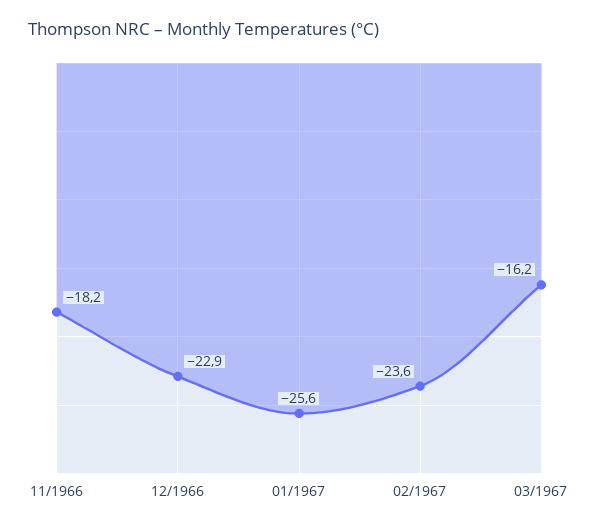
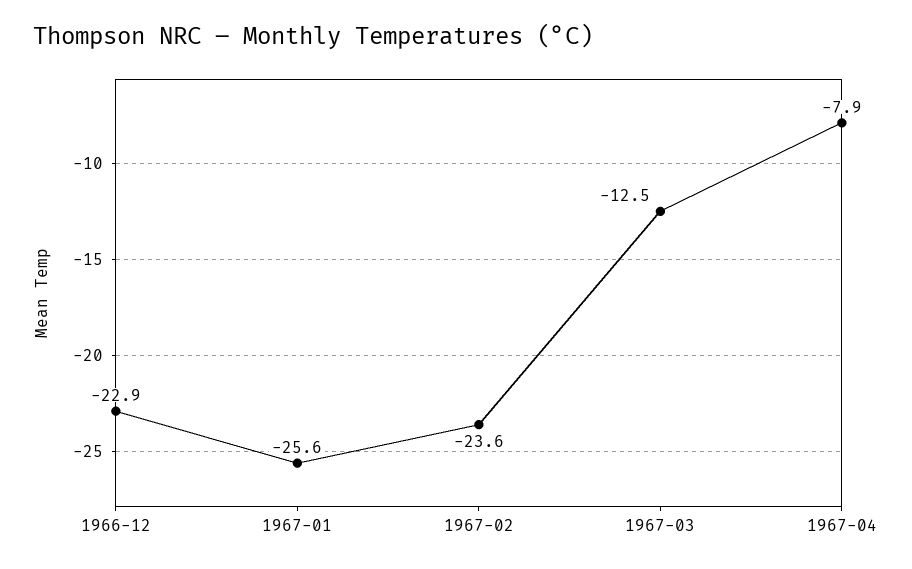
11/1966: -18.2 -> none
03/1967: -16.2 -> -12.5
1967-04: none -> -7.9

